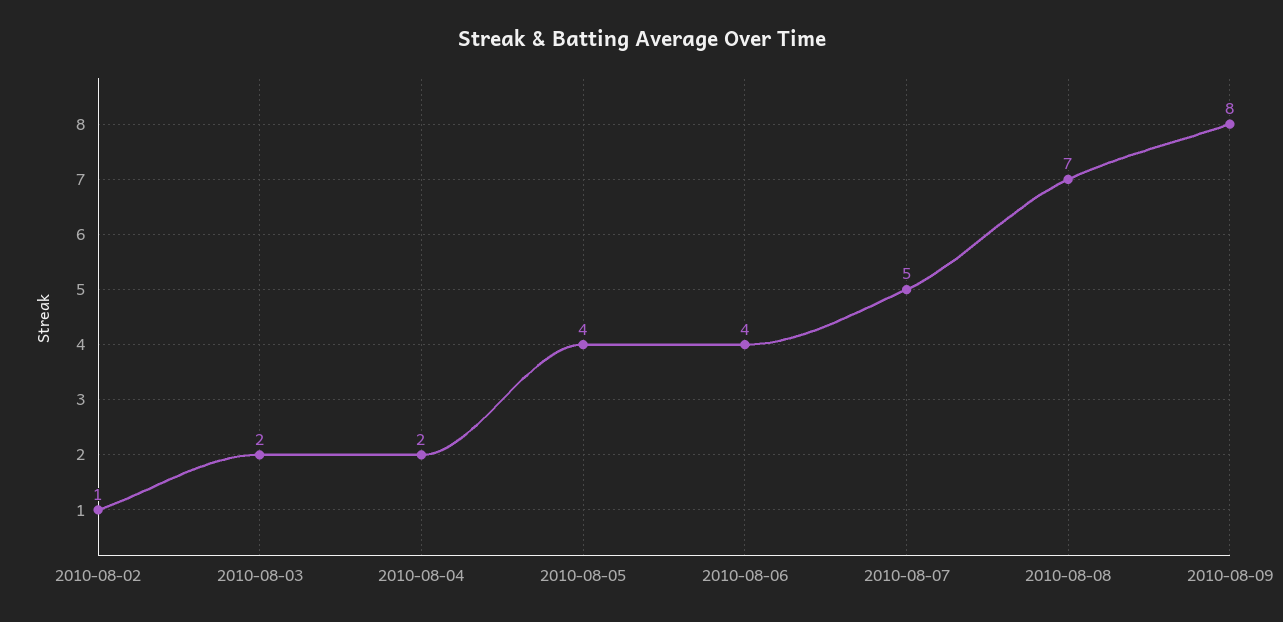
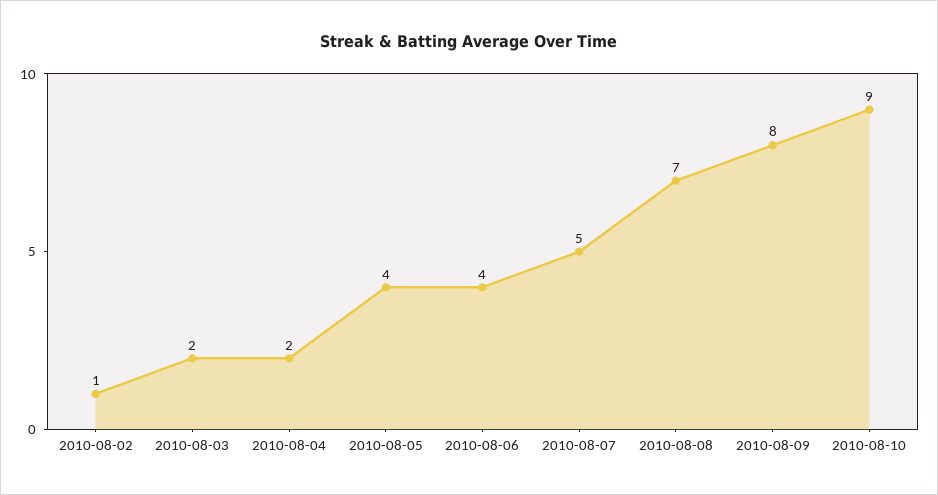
2010-08-10: none -> 9

